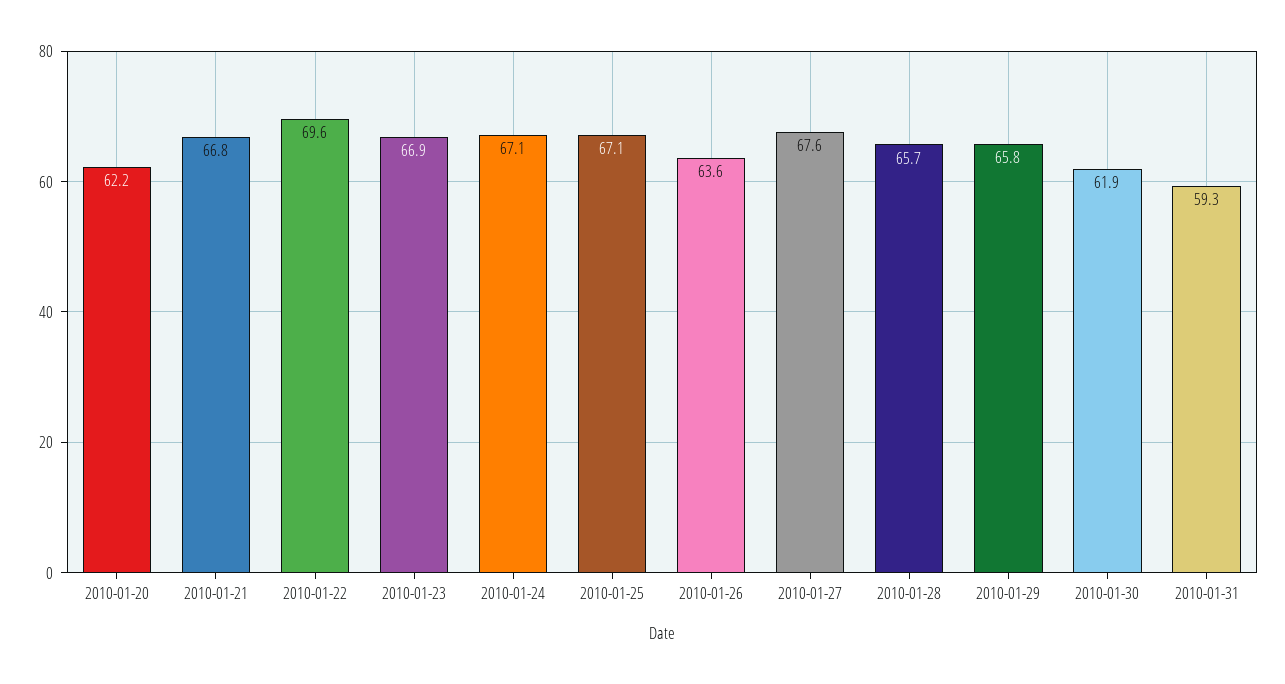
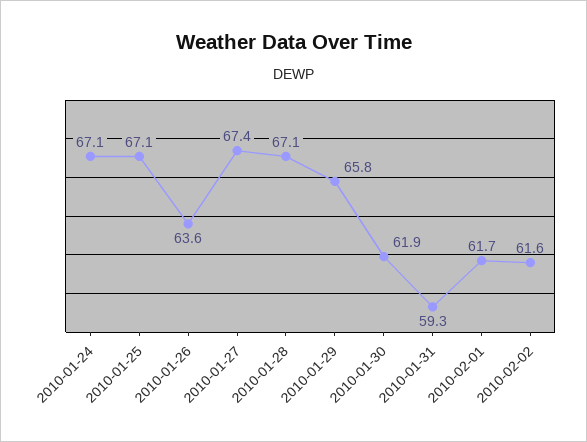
2010-01-20: 62.2 -> none
2010-01-21: 66.8 -> none
2010-01-22: 69.6 -> none
2010-01-23: 66.9 -> none
2010-01-27: 67.6 -> 67.4
2010-01-28: 65.7 -> 67.1
2010-02-01: none -> 61.7
2010-02-02: none -> 61.6

